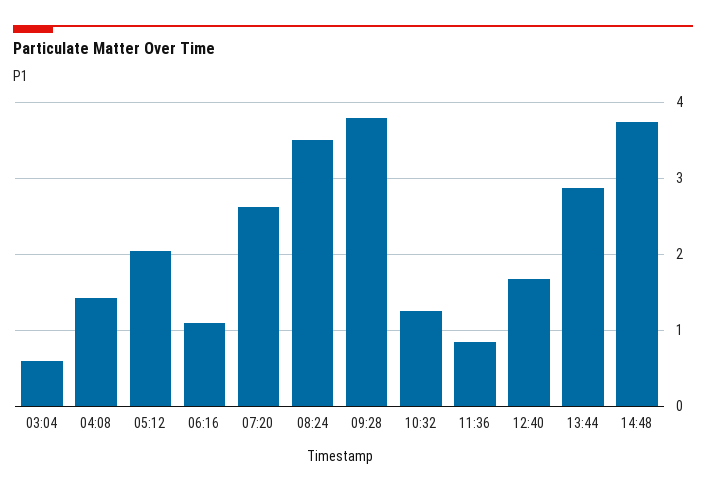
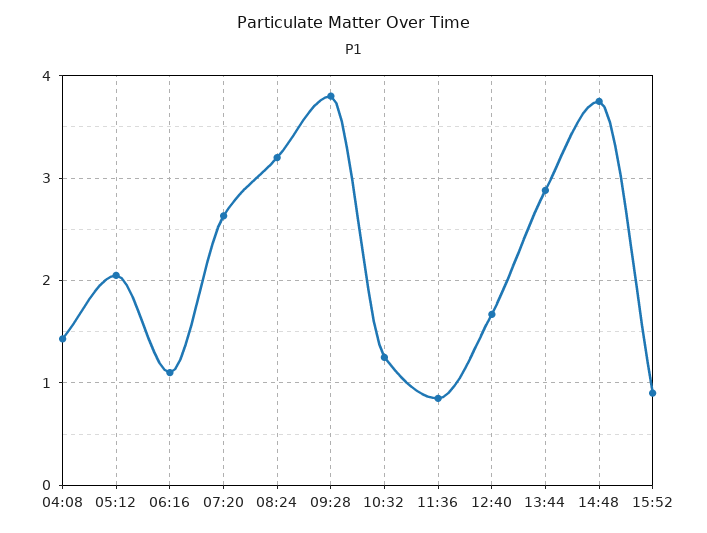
03:04: 0.6 -> none
08:24: 3.5 -> 3.2
15:52: none -> 0.9

